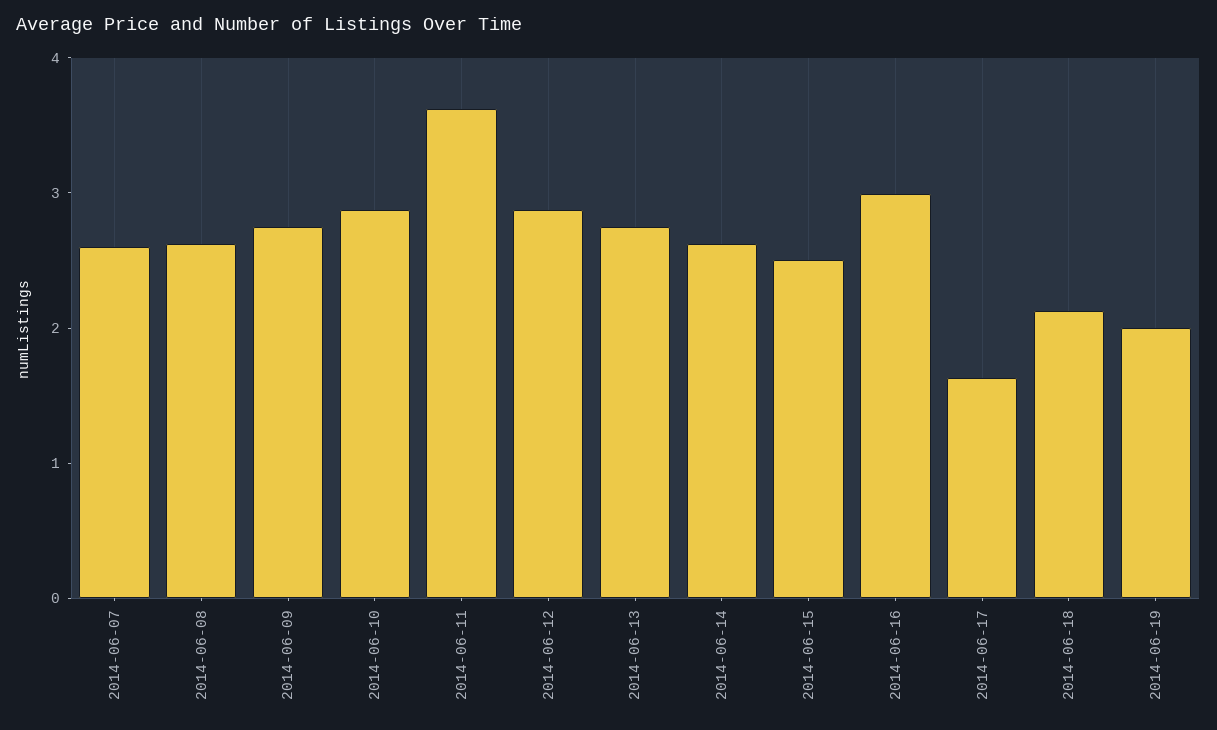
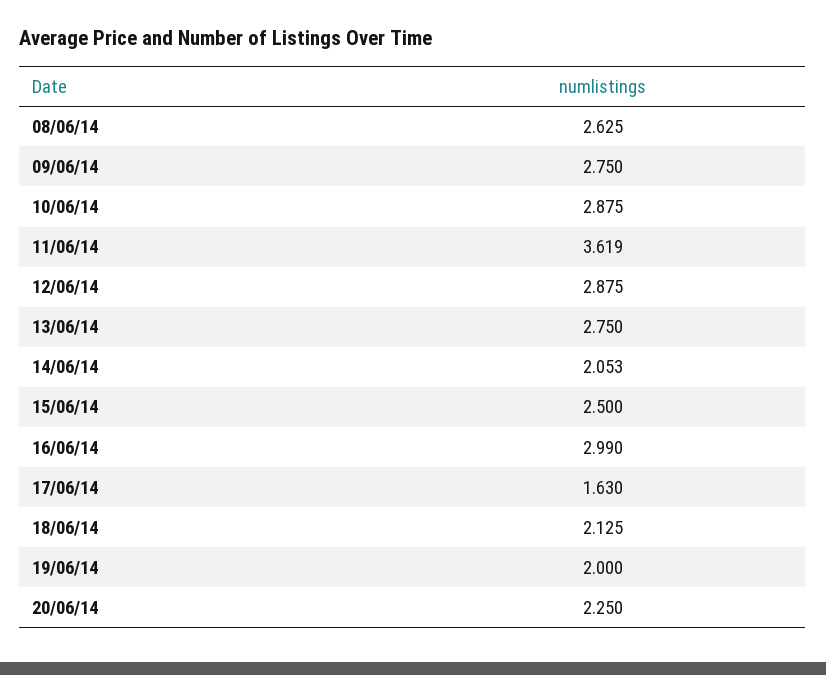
2014-06-07: 2.6 -> none
2014-06-14: 2.6 -> 2.053
20/06/14: none -> 2.25

